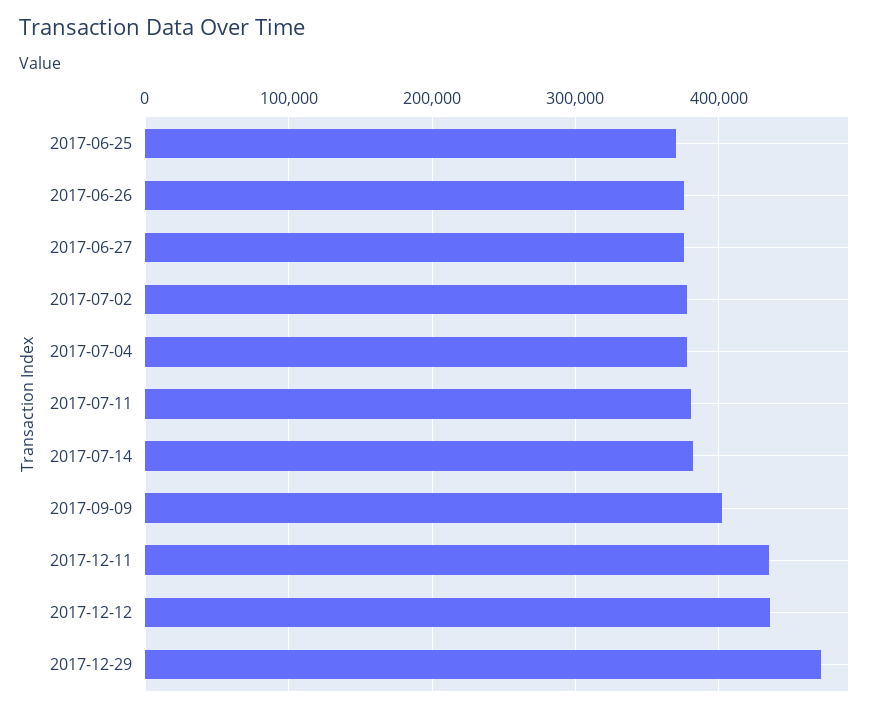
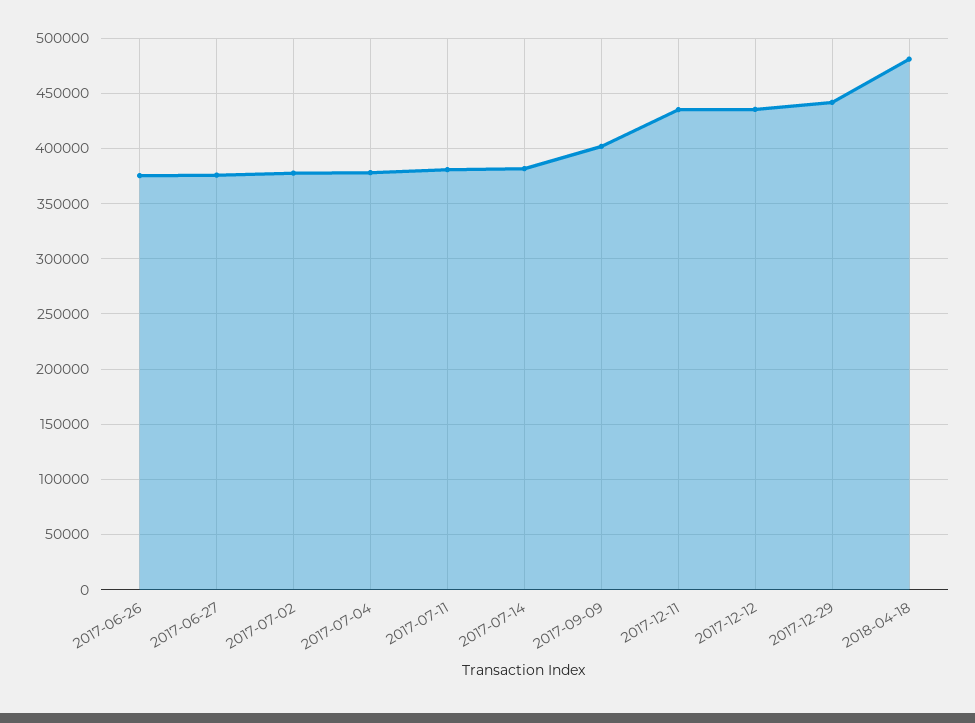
2017-06-25: 370000 -> none
2017-12-29: 470000 -> 440000
2018-04-18: none -> 480000

